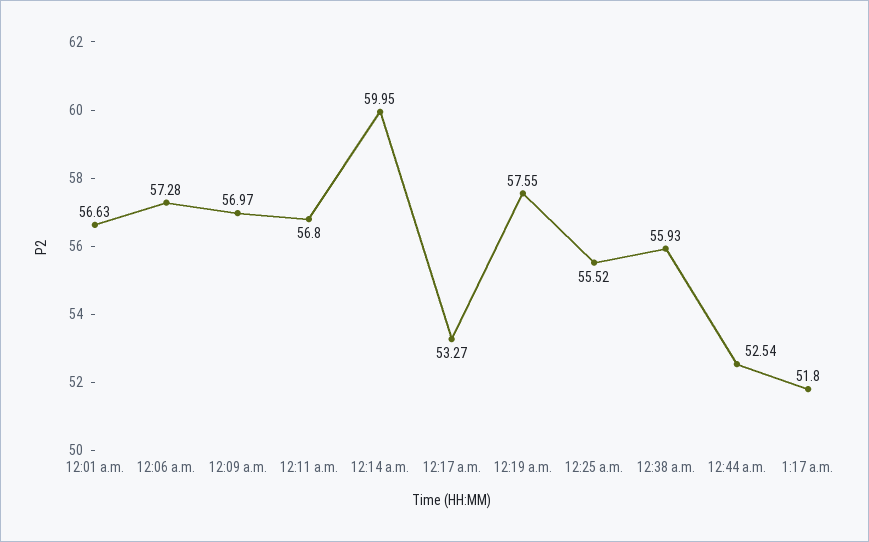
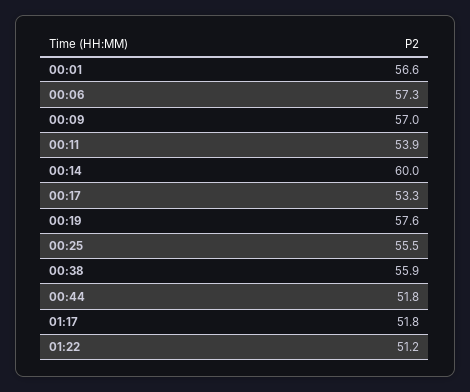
12:11 a.m.: 56.8 -> 53.9
12:44 a.m.: 52.54 -> 51.8
01:22: none -> 51.2

